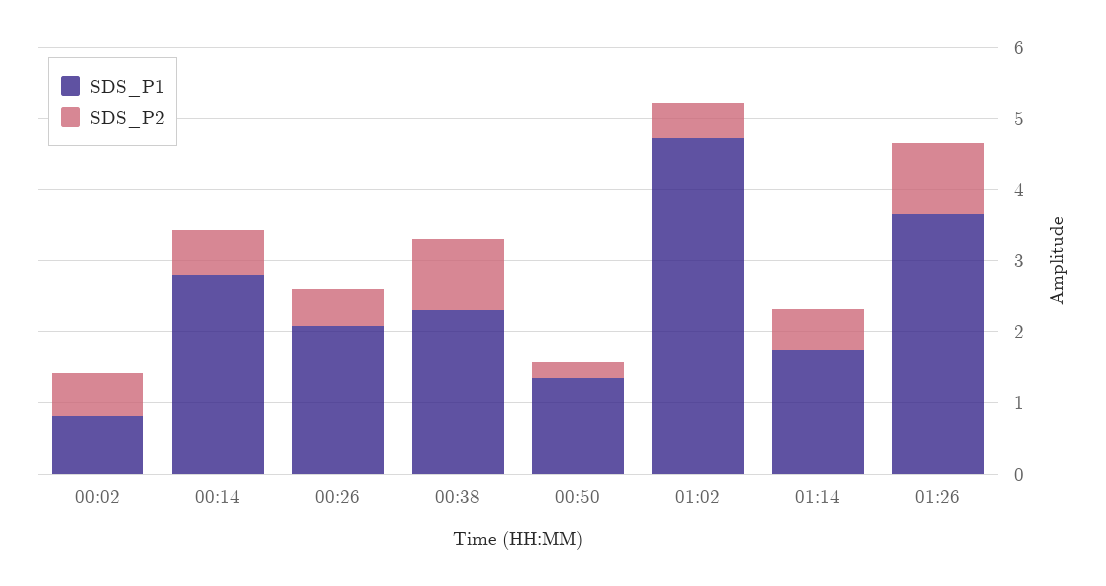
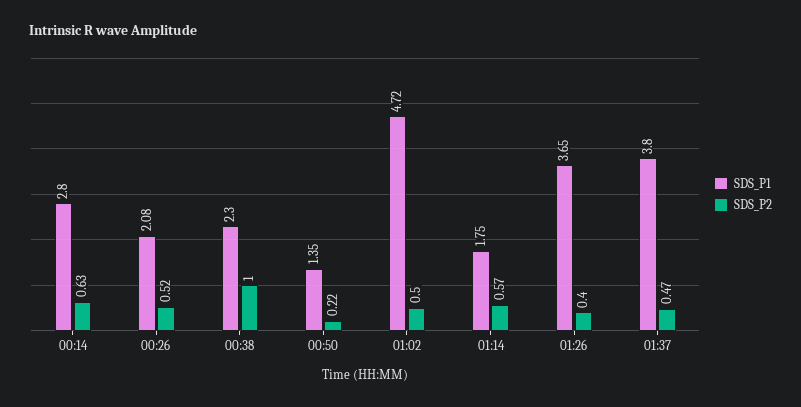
SDS_P1, 00:02: 0.8 -> none
SDS_P2, 00:02: 0.6 -> none
SDS_P2, 01:26: 1 -> 0.4
SDS_P1, 01:37: none -> 3.8
SDS_P2, 01:37: none -> 0.47

